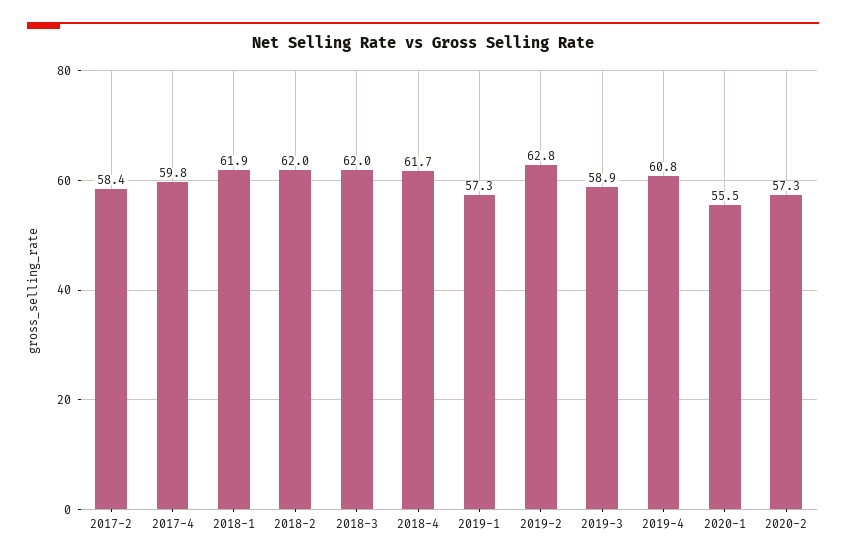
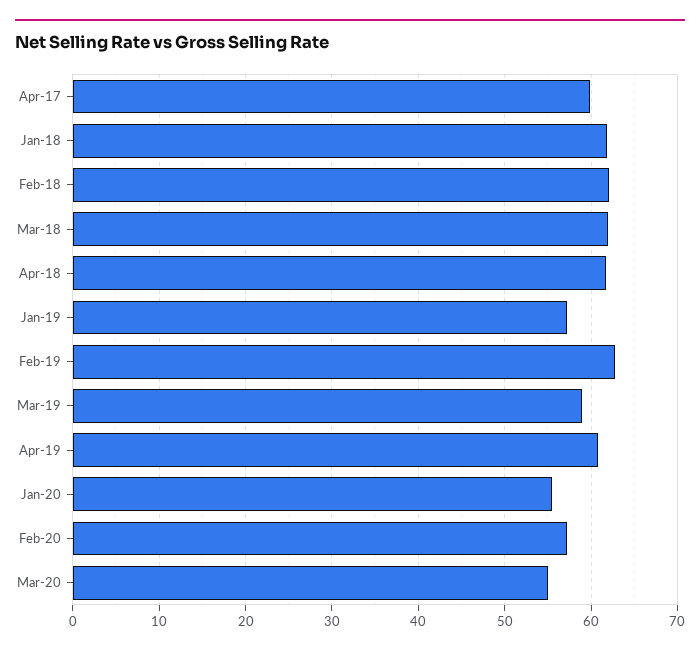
2017-2: 58.4 -> none
Mar-20: none -> 55

